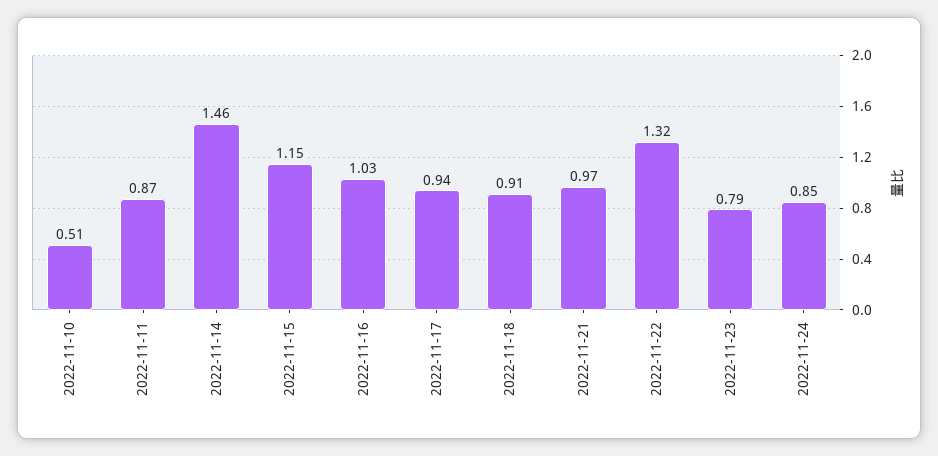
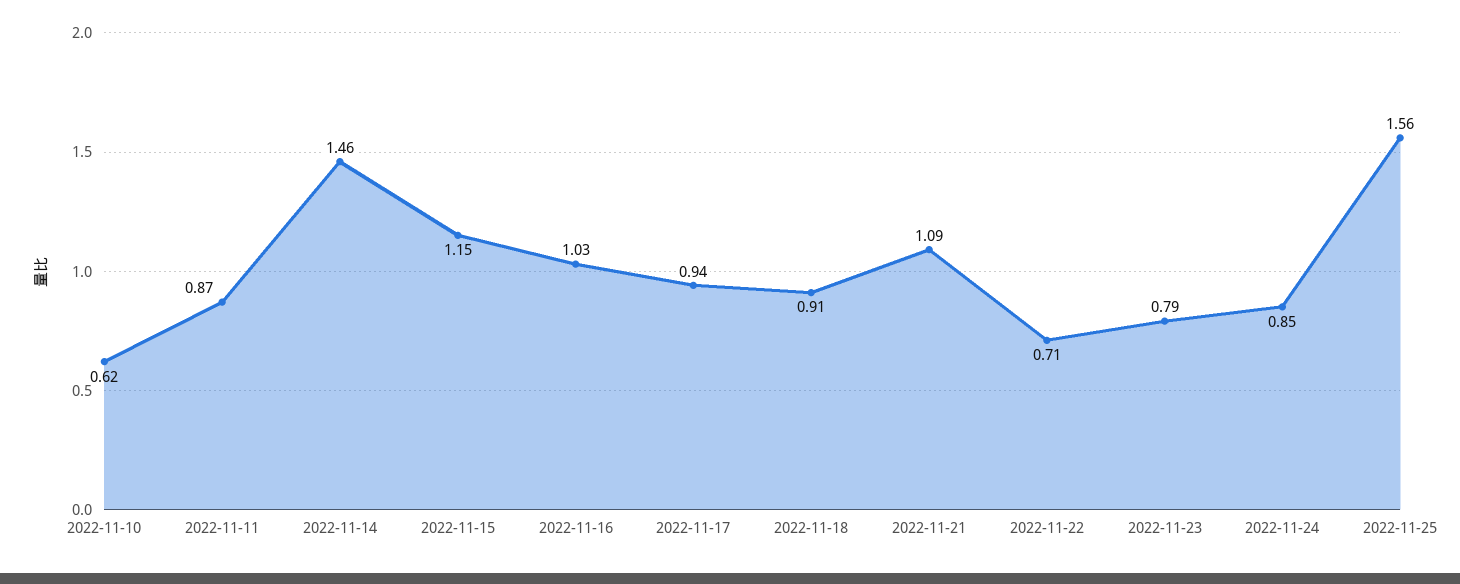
2022-11-10: 0.51 -> 0.62
2022-11-21: 0.97 -> 1.09
2022-11-22: 1.32 -> 0.71
2022-11-25: none -> 1.56

